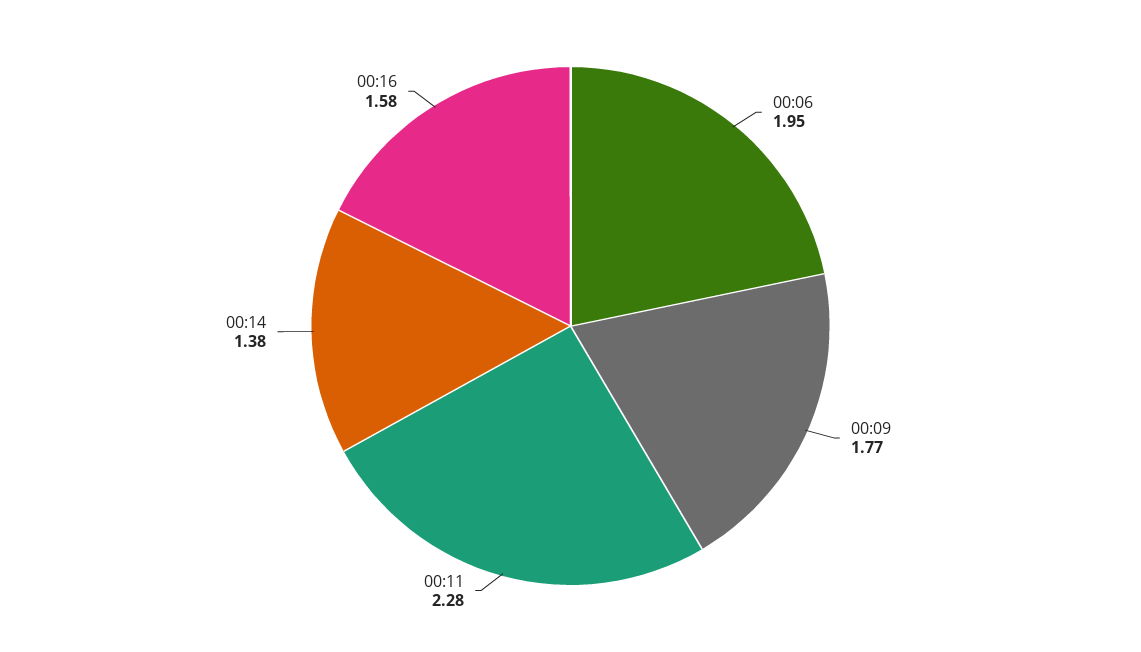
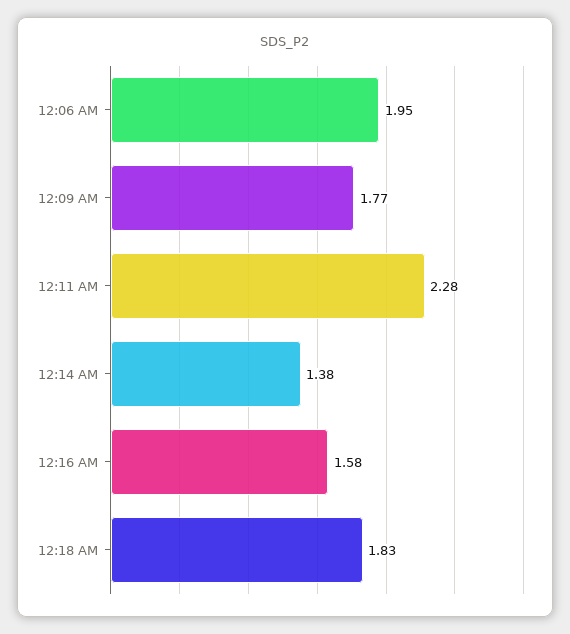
12:18 AM: none -> 1.83

